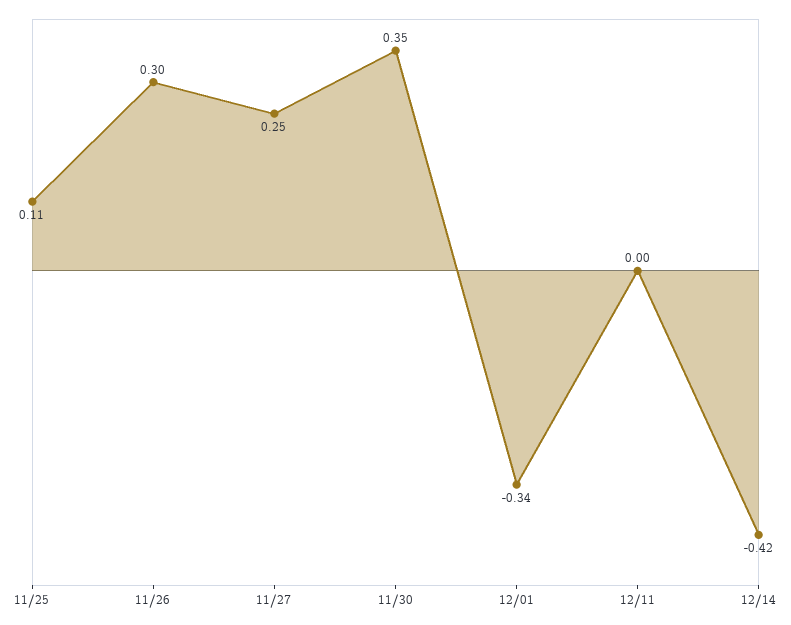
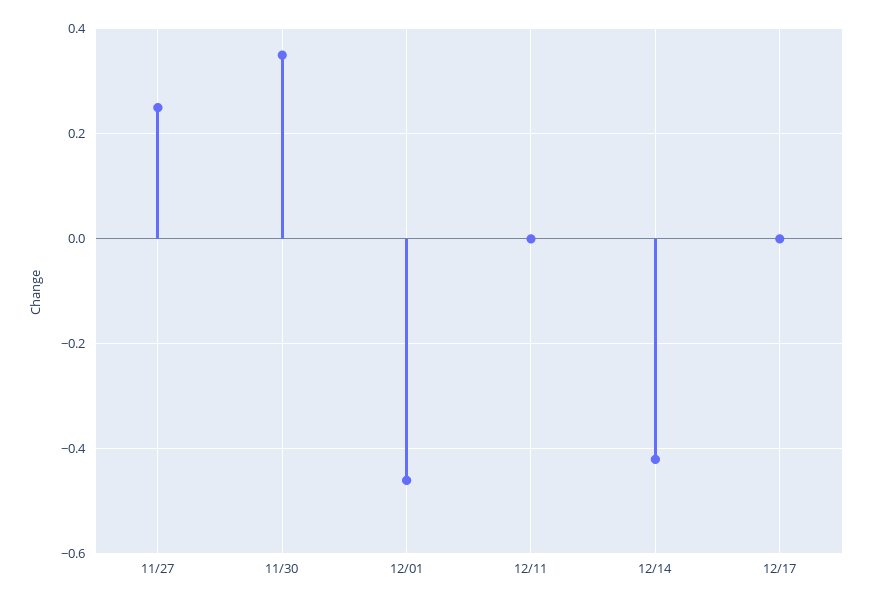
11/25: 0.11 -> none
11/26: 0.3 -> none
12/01: -0.34 -> -0.45
12/17: none -> 0

